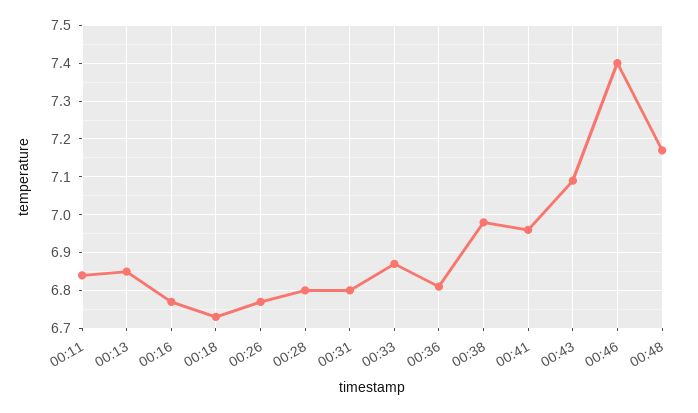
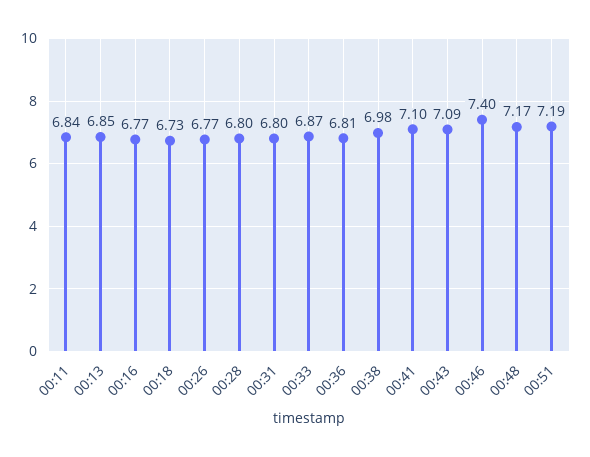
00:41: 6.95 -> 7.1
00:51: none -> 7.19

